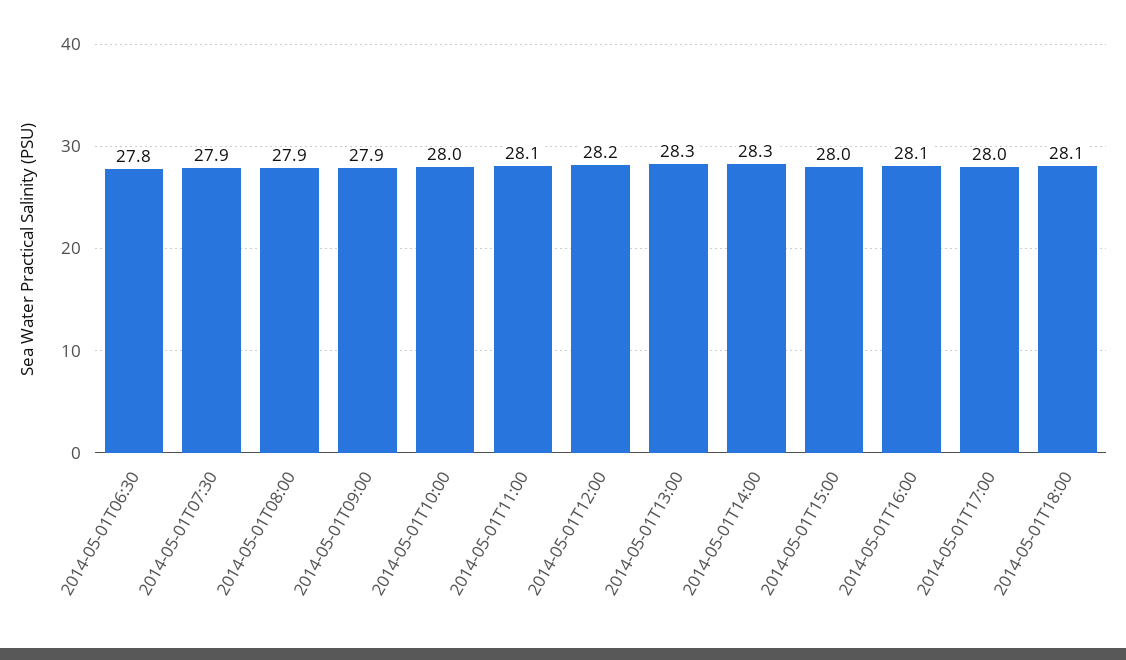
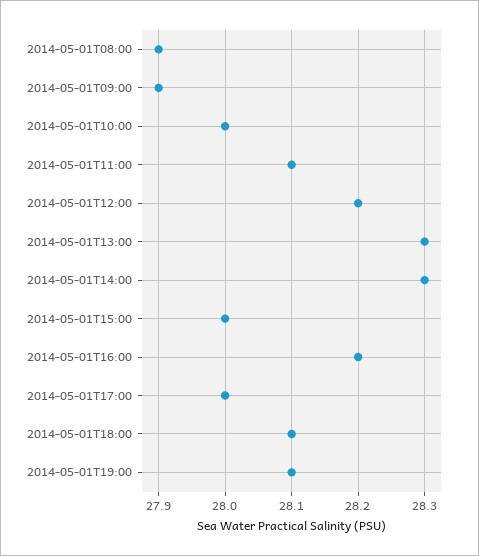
2014-05-01T06:30: 27.8 -> none
2014-05-01T07:30: 27.9 -> none
2014-05-01T16:00: 28.1 -> 28.2
2014-05-01T19:00: none -> 28.1

